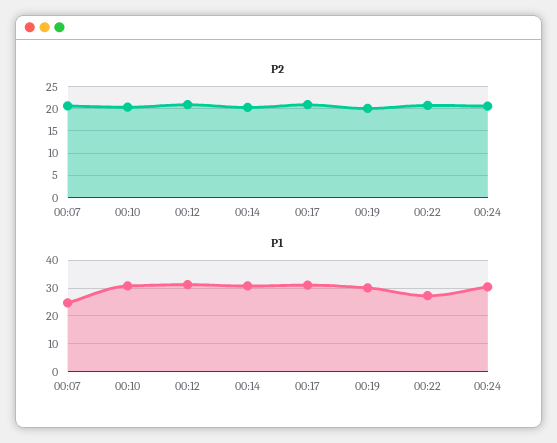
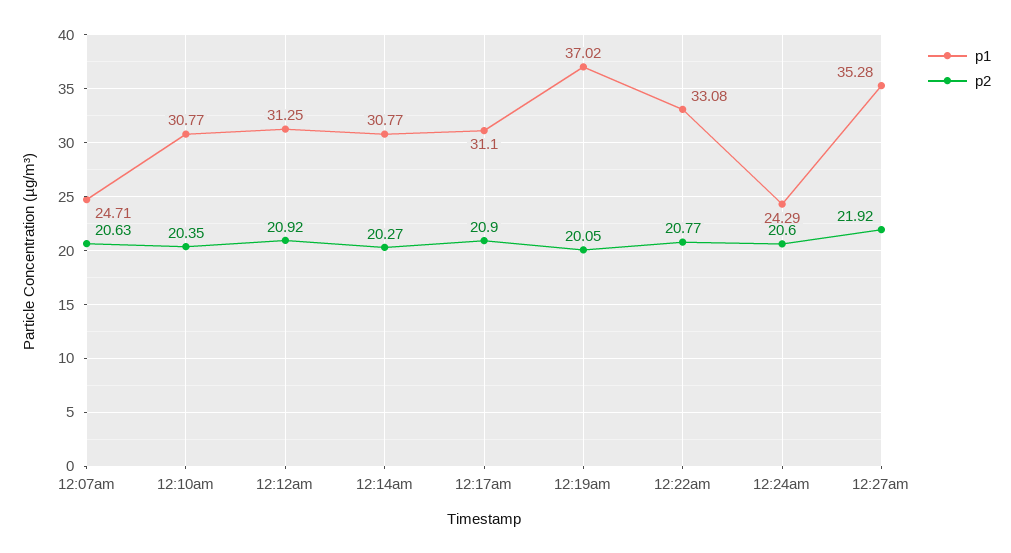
P1, 00:19: 30 -> 37.02
P1, 00:22: 27.5 -> 33.08
P1, 00:24: 30 -> 24.29
P1, 12:27am: none -> 35.28
P2, 12:27am: none -> 21.92

